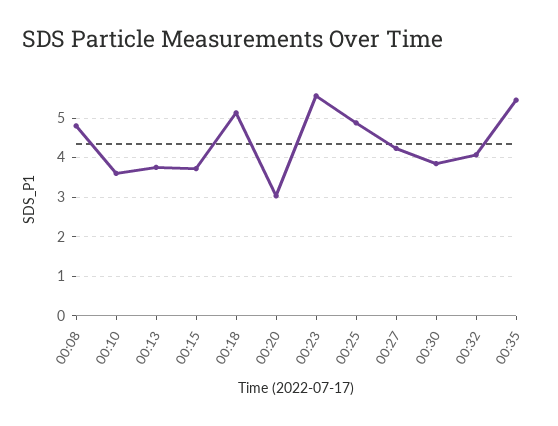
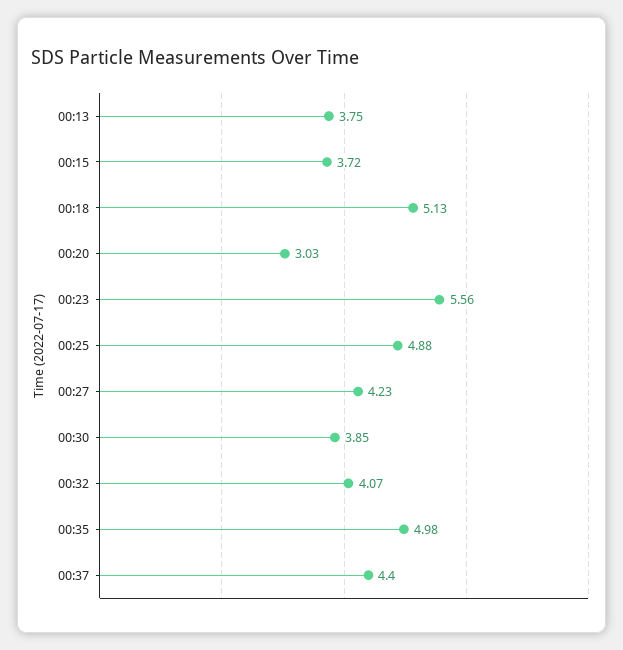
00:08: 4.8 -> none
00:10: 3.6 -> none
00:35: 5.4 -> 4.98
00:37: none -> 4.4

